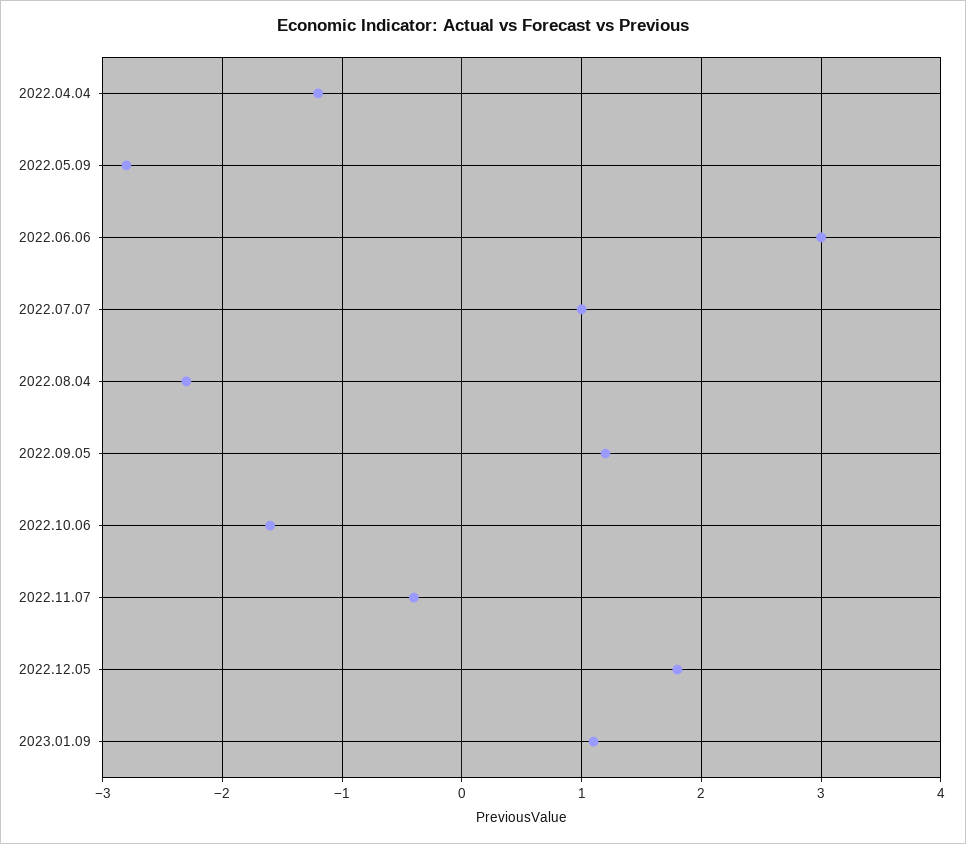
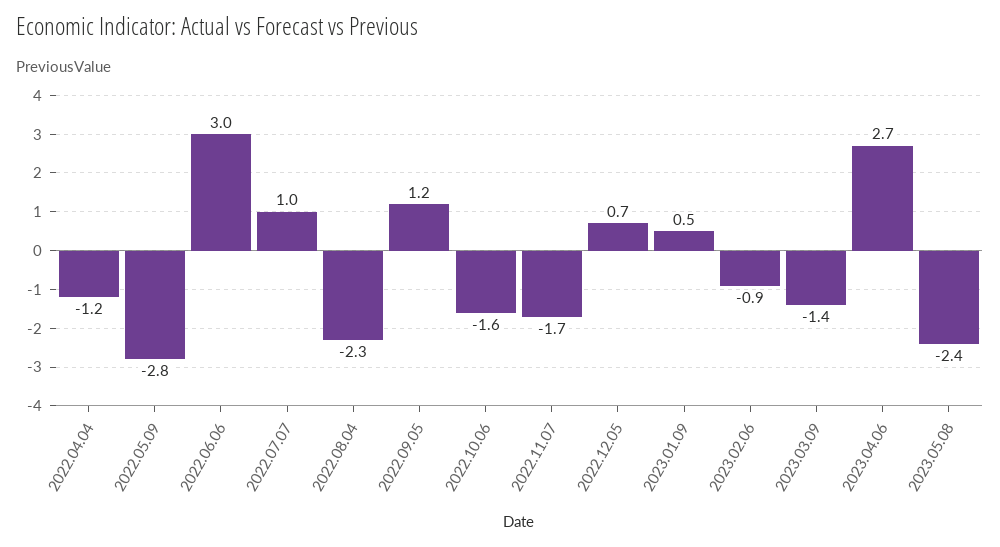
2022.11.07: -0.4 -> -1.7
2022.12.05: 1.8 -> 0.7
2023.01.09: 1.1 -> 0.5
2023.02.06: none -> -0.9
2023.03.09: none -> -1.4
2023.04.06: none -> 2.7
2023.05.08: none -> -2.4

